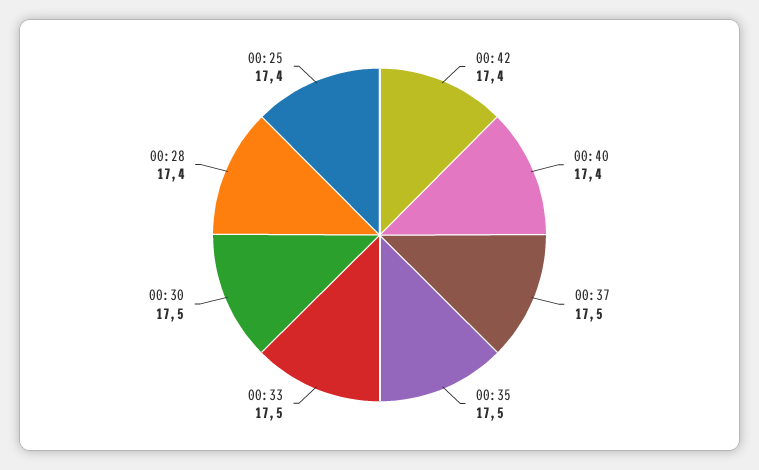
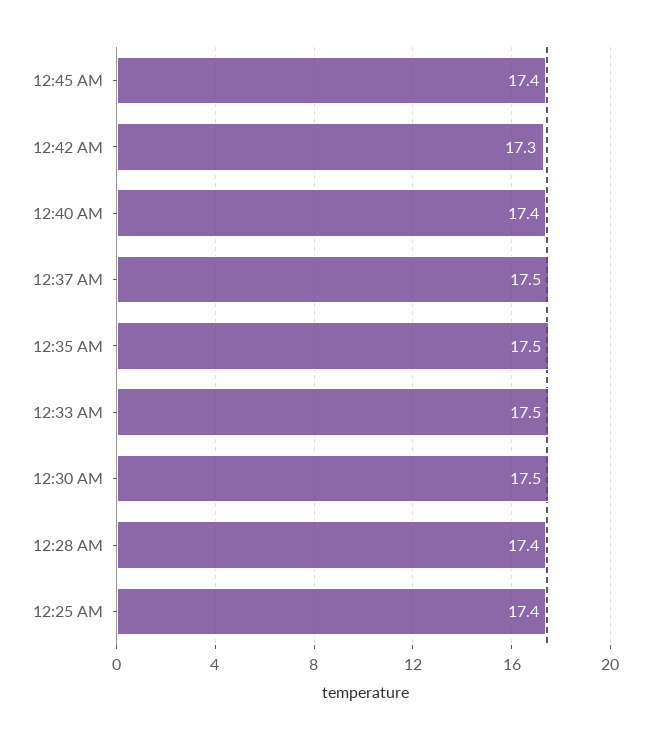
00:42: 17.4 -> 17.3
12:45 AM: none -> 17.4

